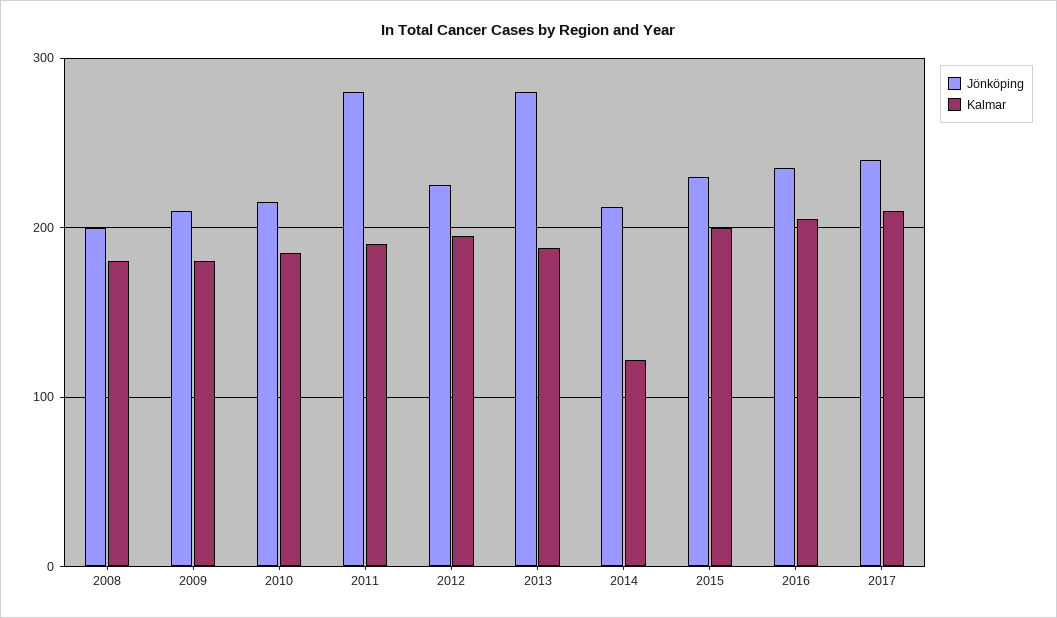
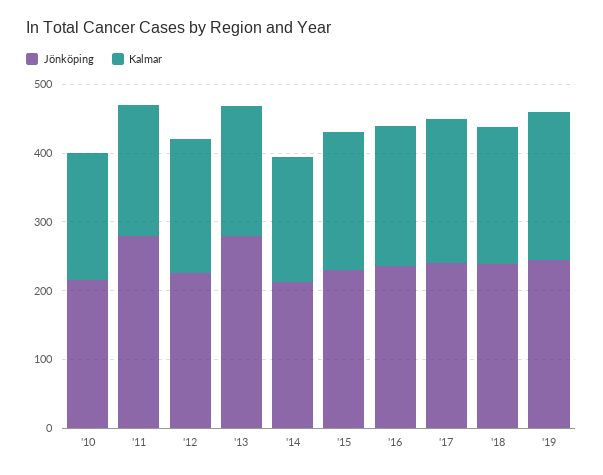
Jönköping, 2008: 200 -> none
Kalmar, 2008: 180 -> none
Jönköping, 2009: 210 -> none
Kalmar, 2009: 180 -> none
Kalmar, 2014: 120 -> 180
Jönköping, '18: none -> 240
Kalmar, '18: none -> 200
Jönköping, '19: none -> 240
Kalmar, '19: none -> 220

